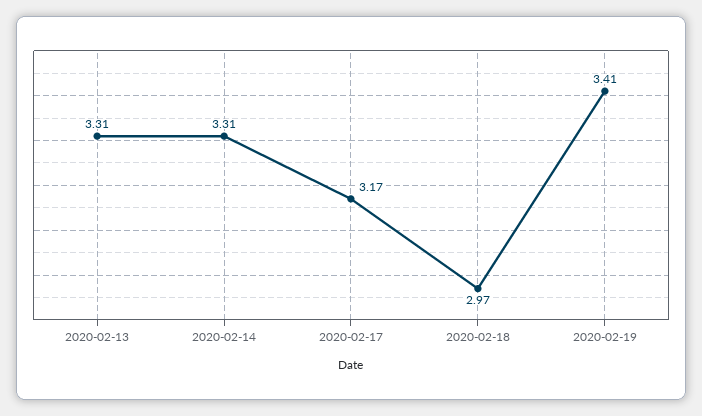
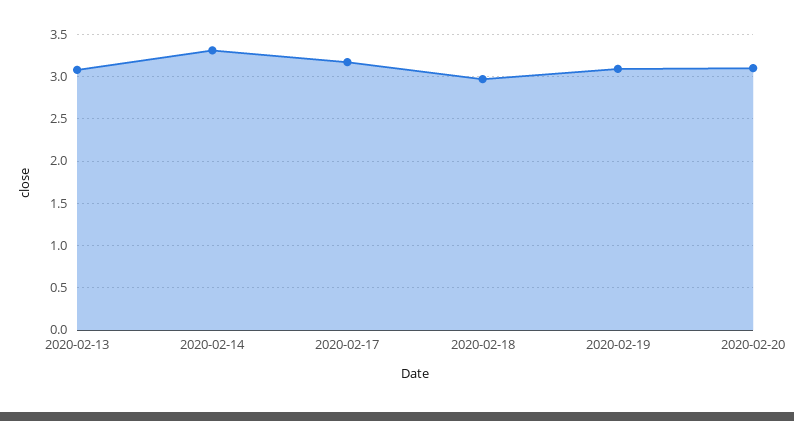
2020-02-13: 3.31 -> 3.1
2020-02-19: 3.41 -> 3.1
2020-02-20: none -> 3.1

